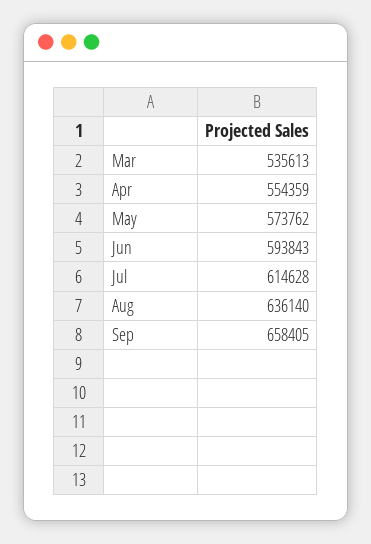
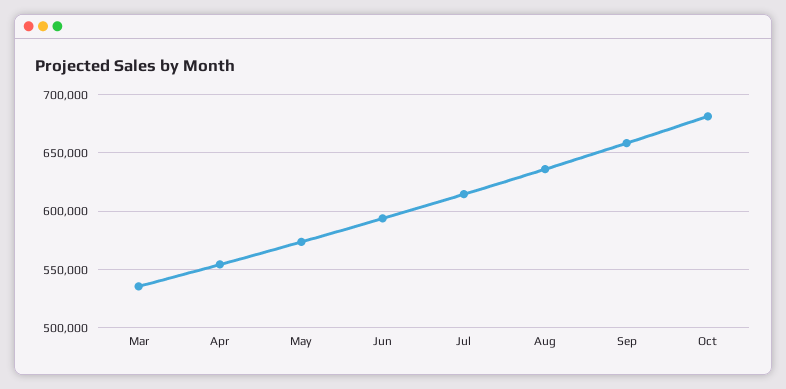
Oct: none -> 680000

